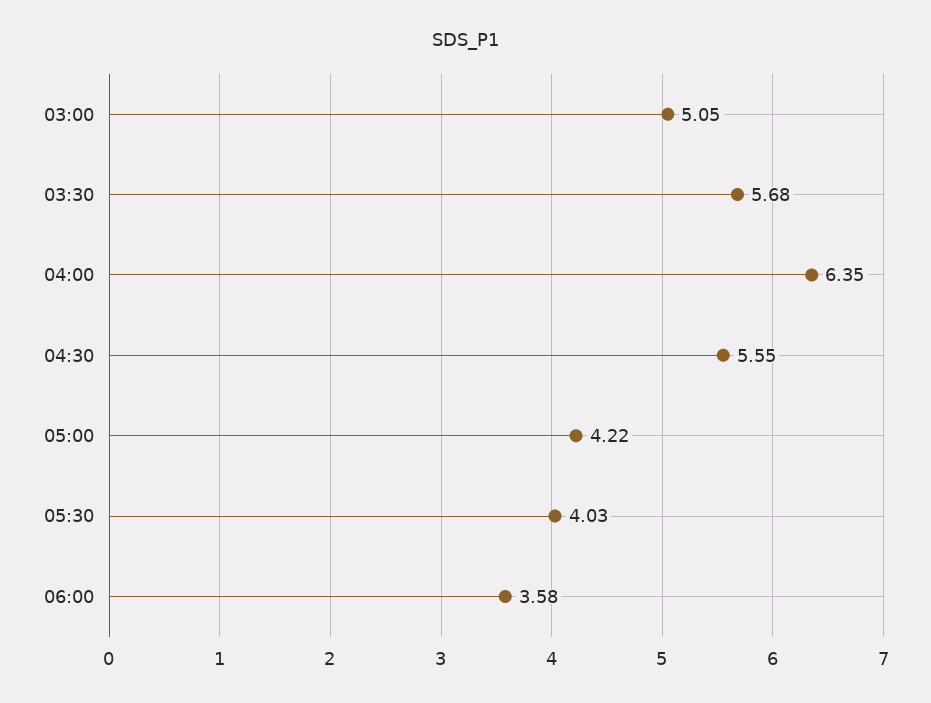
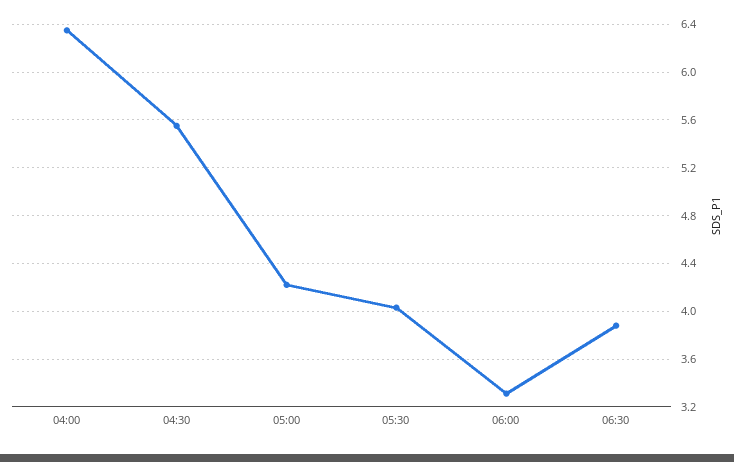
03:00: 5.05 -> none
03:30: 5.68 -> none
06:00: 3.58 -> 3.3
06:30: none -> 3.9

